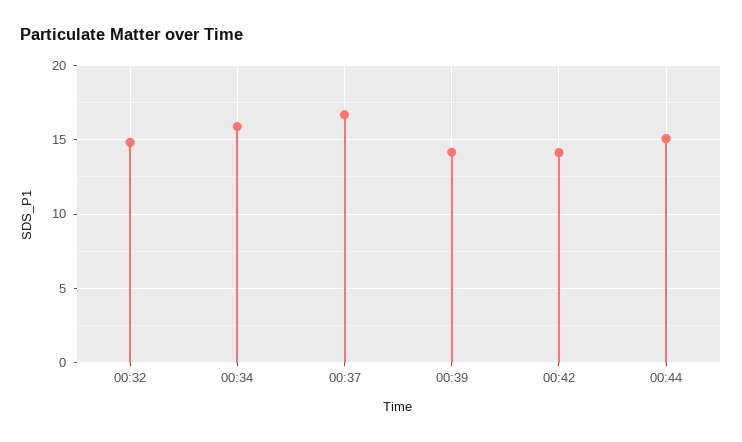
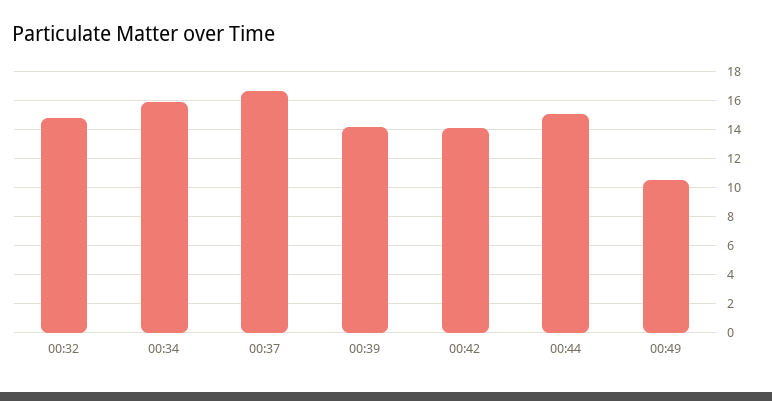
00:49: none -> 10.5

